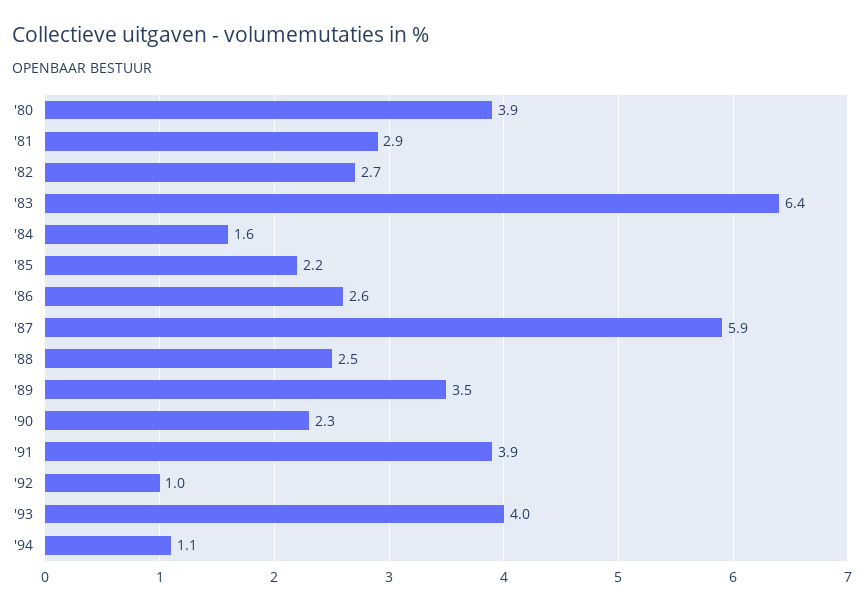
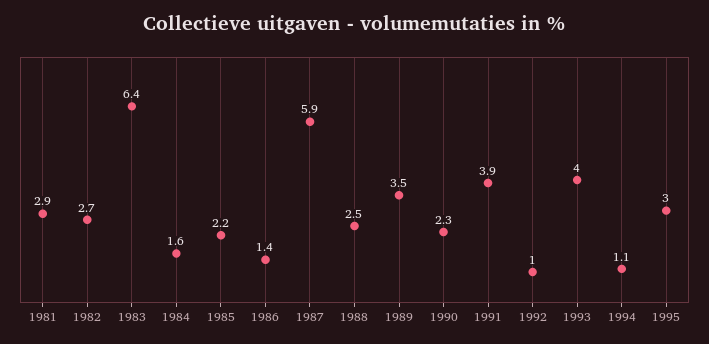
'80: 3.9 -> none
'86: 2.6 -> 1.4
1995: none -> 3

